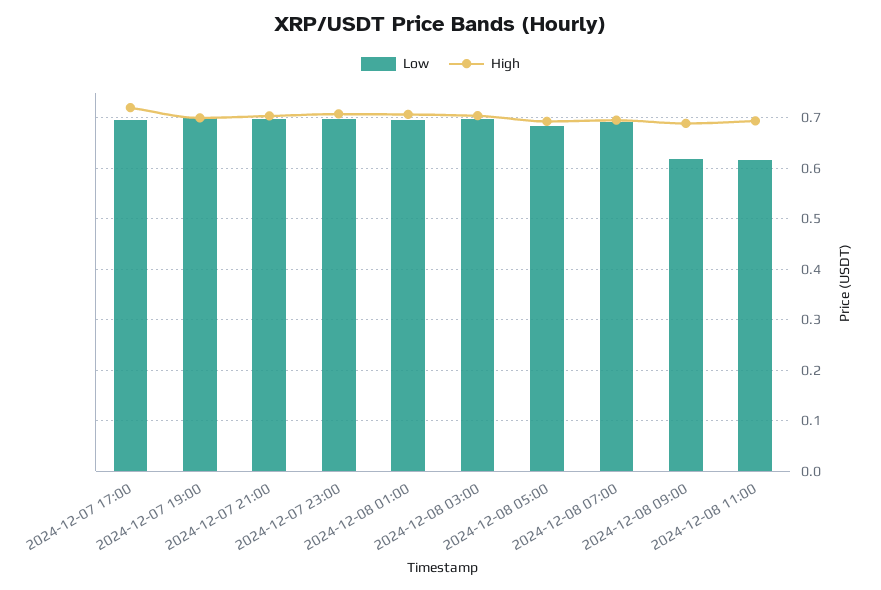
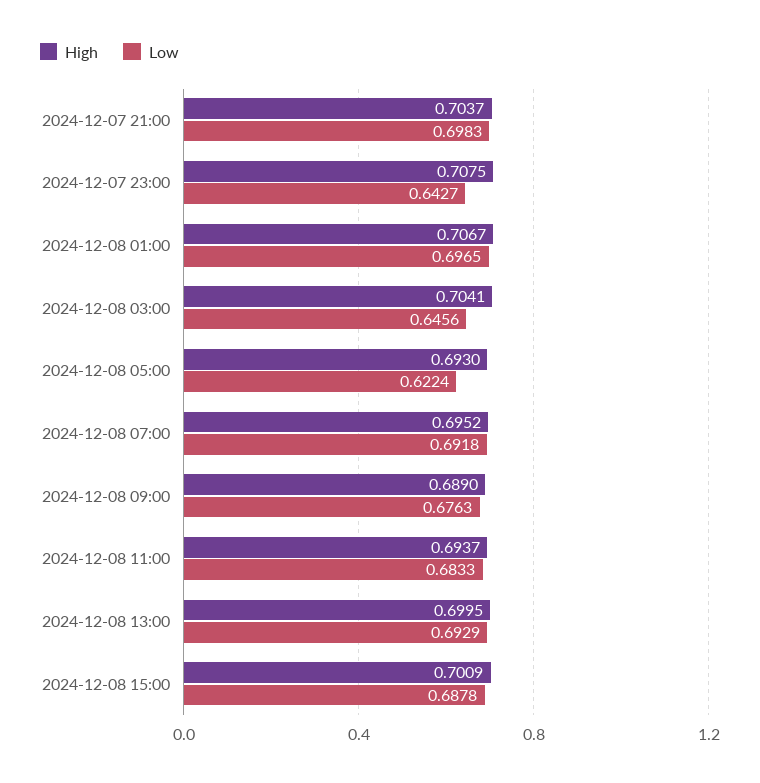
Low, 2024-12-07 17:00: 0.7 -> none
High, 2024-12-07 17:00: 0.72 -> none
Low, 2024-12-07 19:00: 0.7 -> none
High, 2024-12-07 19:00: 0.7 -> none
Low, 2024-12-07 23:00: 0.7 -> 0.6427
Low, 2024-12-08 03:00: 0.7 -> 0.6456
Low, 2024-12-08 05:00: 0.68 -> 0.6224
Low, 2024-12-08 09:00: 0.62 -> 0.6763
Low, 2024-12-08 11:00: 0.62 -> 0.6833
High, 2024-12-08 13:00: none -> 0.6995
Low, 2024-12-08 13:00: none -> 0.6929
High, 2024-12-08 15:00: none -> 0.7009
Low, 2024-12-08 15:00: none -> 0.6878

